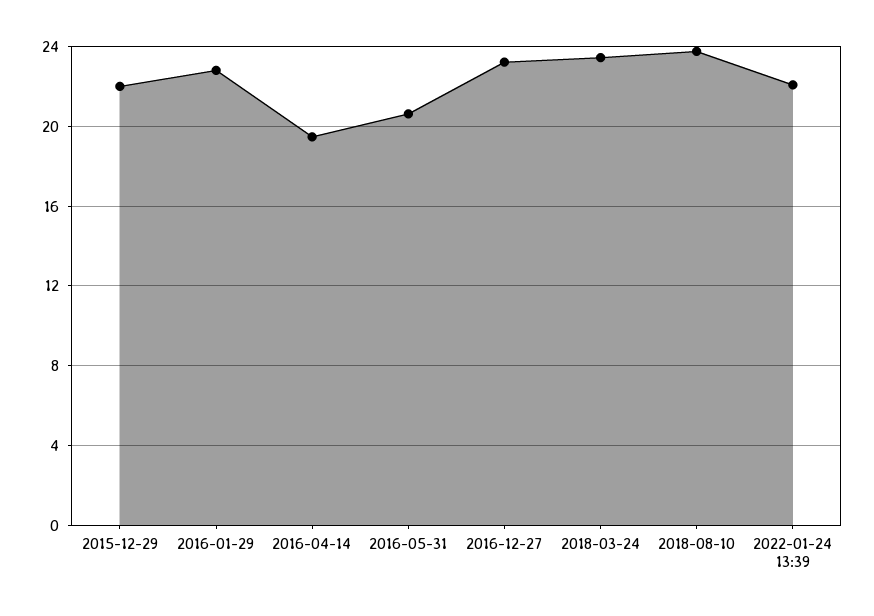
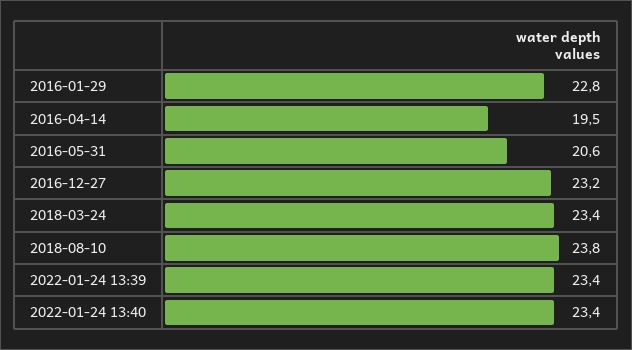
2015-12-29: 22 -> none
2022-01-24 13:39: 22 -> 23.4
2022-01-24 13:40: none -> 23.4

